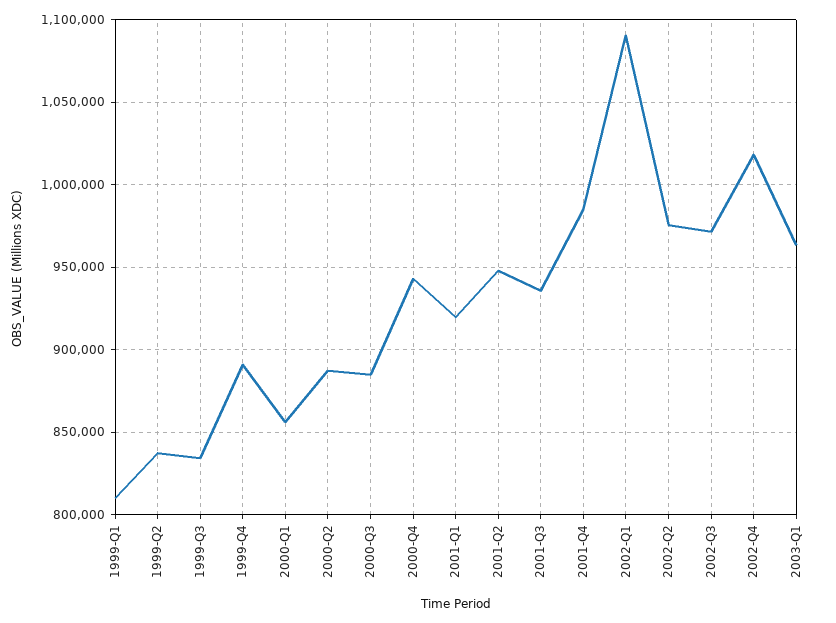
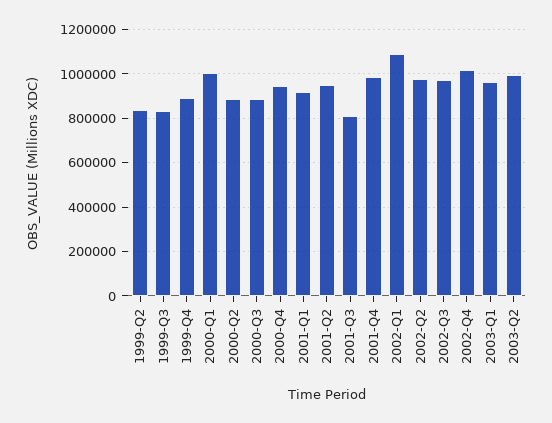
1999-Q1: 810000 -> none
2000-Q1: 855000 -> 1000000
2001-Q3: 935000 -> 800000
2003-Q2: none -> 1000000

